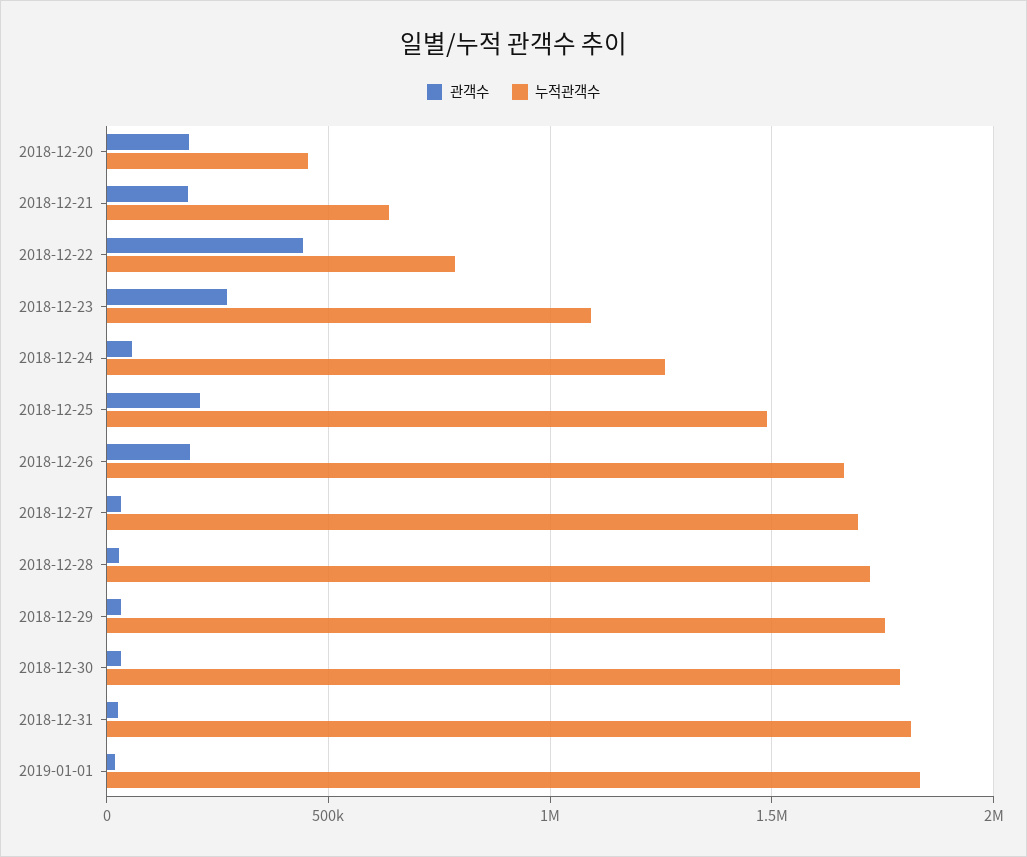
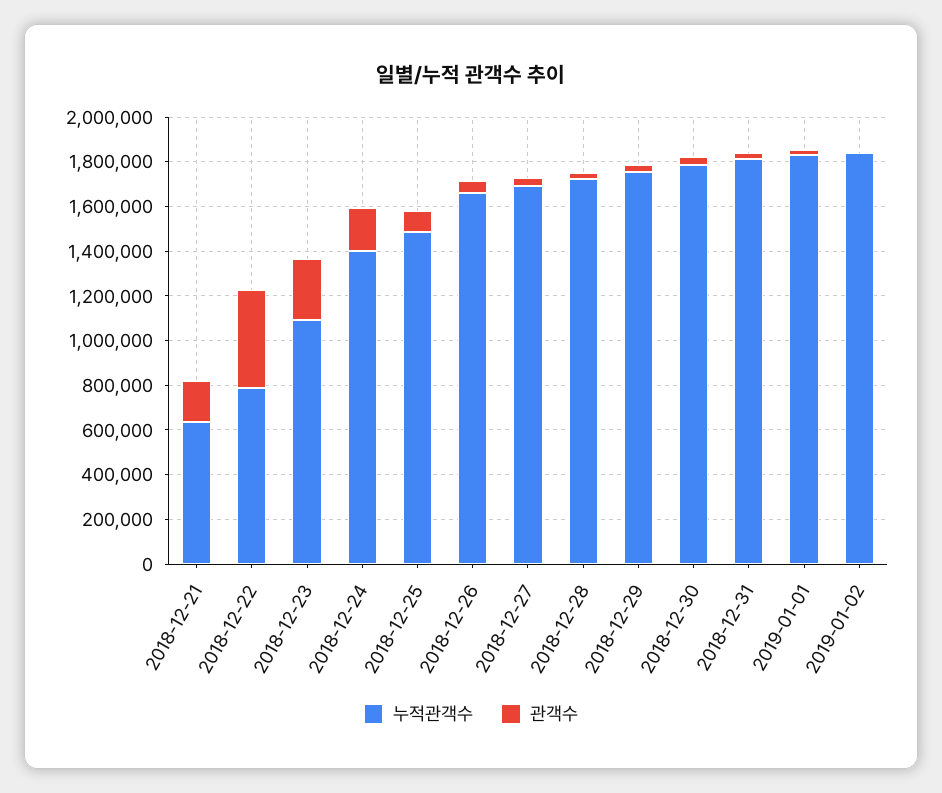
관객수, 2018-12-20: 200000 -> none
누적관객수, 2018-12-20: 450000 -> none
관객수, 2018-12-24: 50000 -> 200000
누적관객수, 2018-12-24: 1250000 -> 1400000
관객수, 2018-12-25: 200000 -> 100000
관객수, 2018-12-26: 200000 -> 50000
누적관객수, 2019-01-02: none -> 1850000
관객수, 2019-01-02: none -> 0

